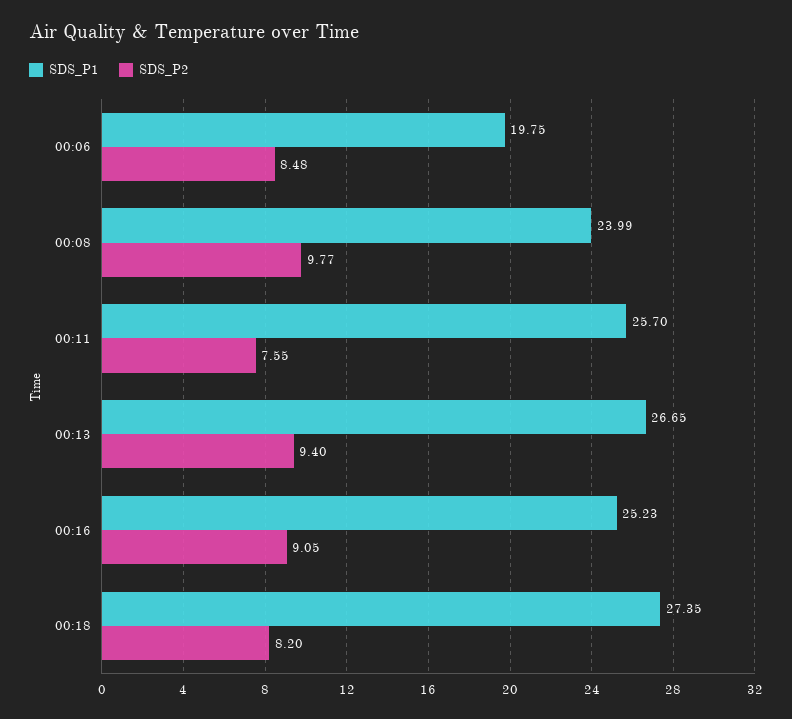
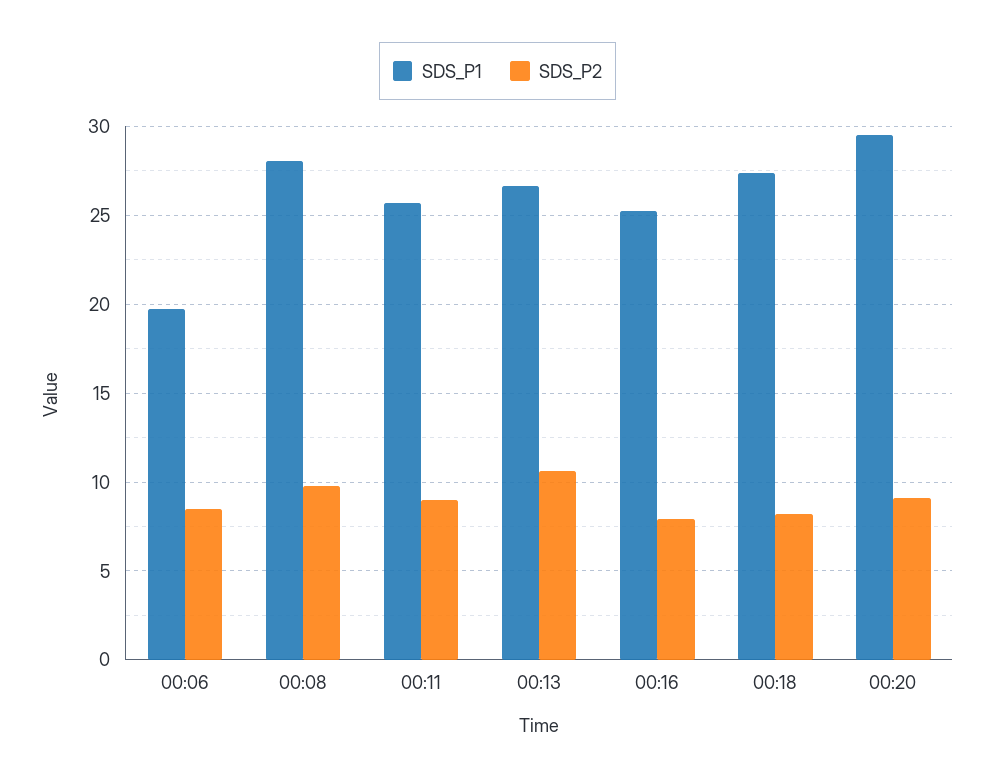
SDS_P1, 00:08: 23.99 -> 28
SDS_P2, 00:11: 7.55 -> 9
SDS_P2, 00:13: 9.4 -> 10.5
SDS_P2, 00:16: 9.05 -> 8
SDS_P1, 00:20: none -> 29.5
SDS_P2, 00:20: none -> 9

